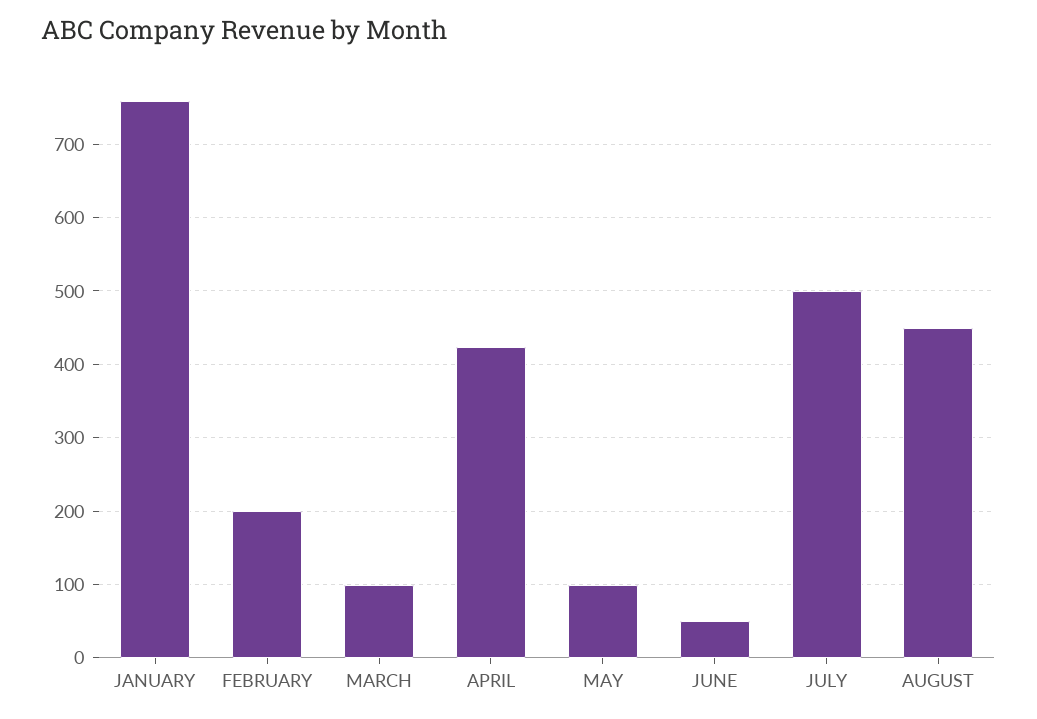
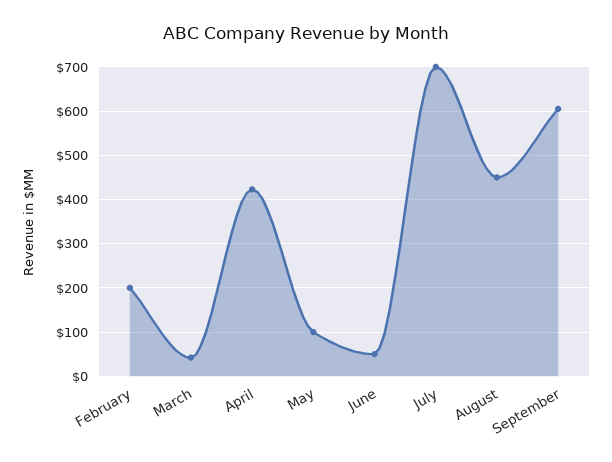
JANUARY: 760 -> none
MARCH: 100 -> 40
JULY: 500 -> 700
September: none -> 600

